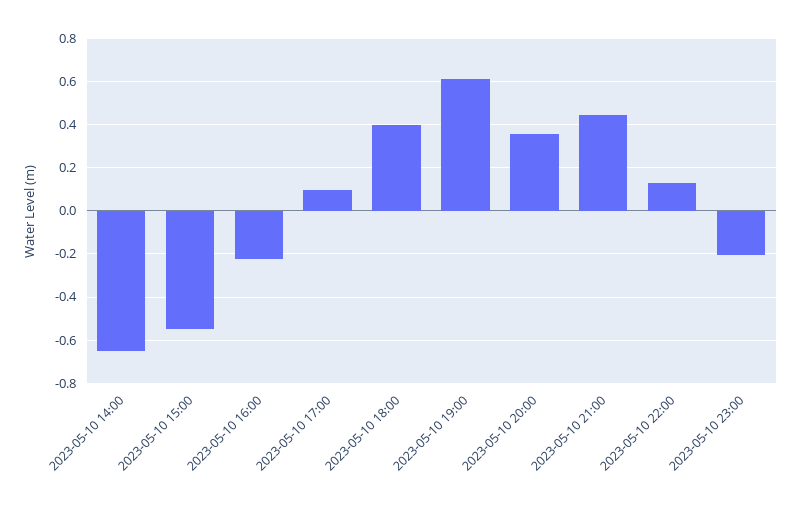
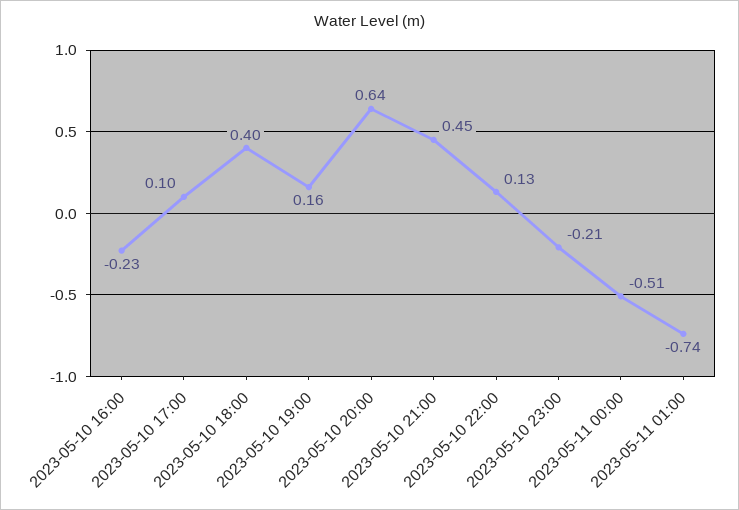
2023-05-10 14:00: -0.65 -> none
2023-05-10 15:00: -0.55 -> none
2023-05-10 19:00: 0.6 -> 0.16
2023-05-10 20:00: 0.35 -> 0.64
2023-05-11 00:00: none -> -0.51
2023-05-11 01:00: none -> -0.74

